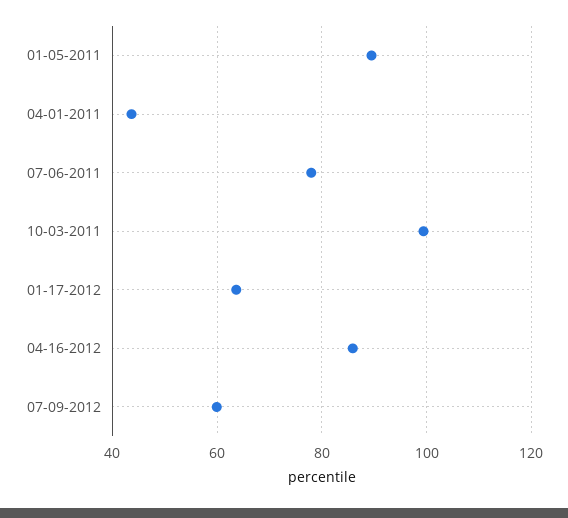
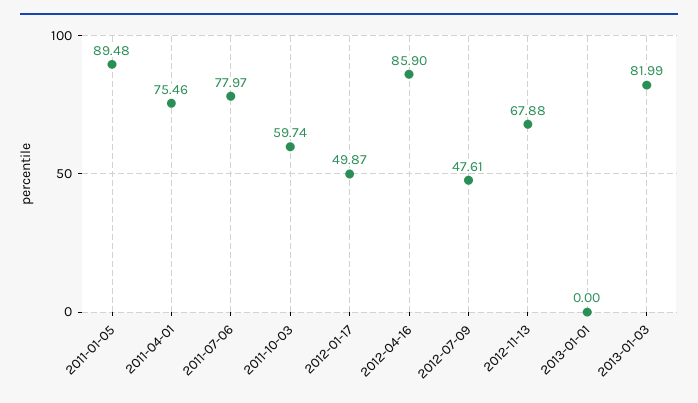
04-01-2011: 44 -> 75.46
10-03-2011: 100 -> 59.74
01-17-2012: 64 -> 49.87
07-09-2012: 60 -> 47.61
2012-11-13: none -> 67.88
2013-01-01: none -> 0
2013-01-03: none -> 81.99

